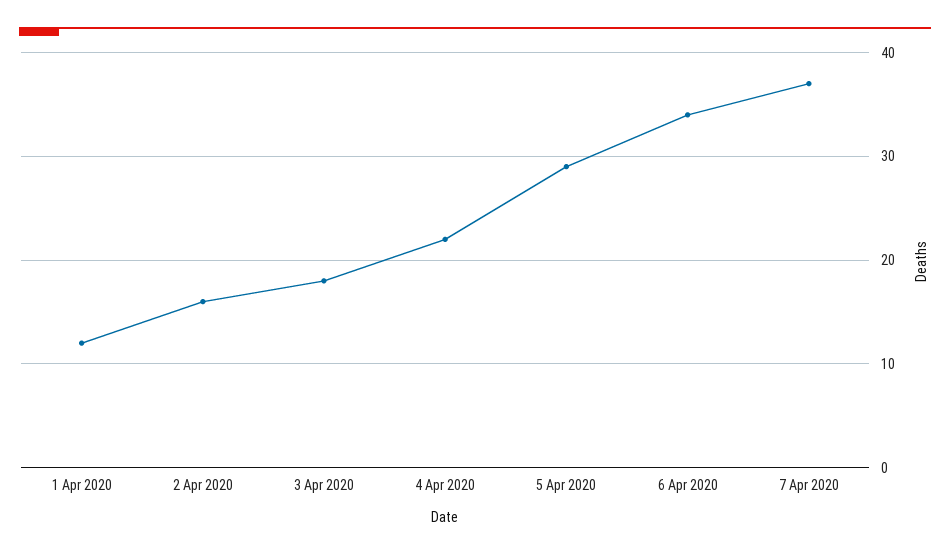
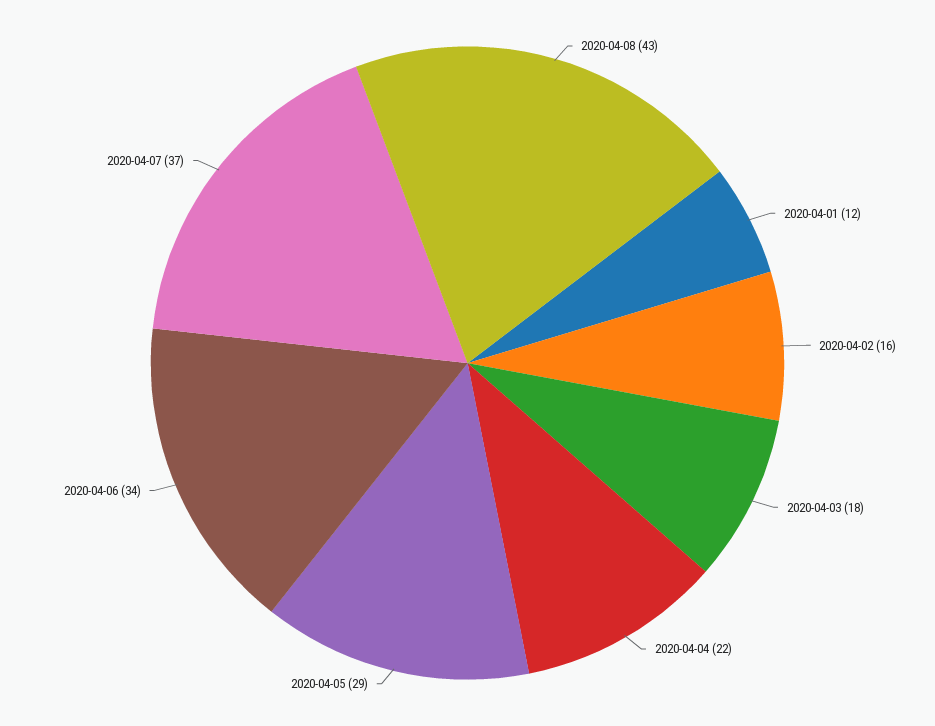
2020-04-08: none -> 43

